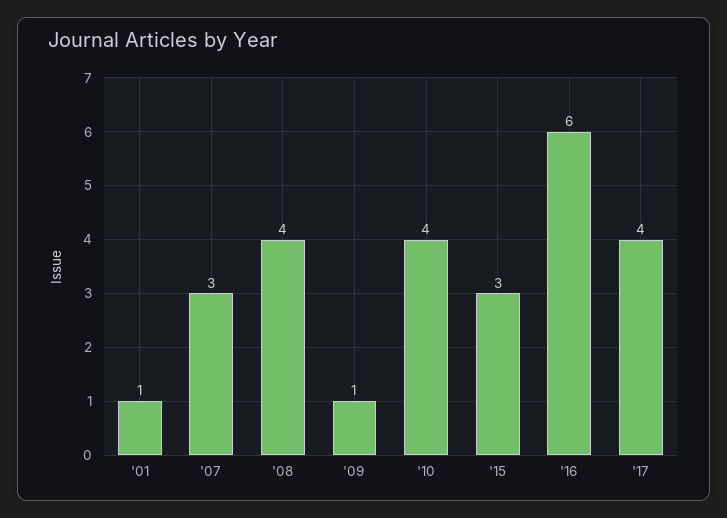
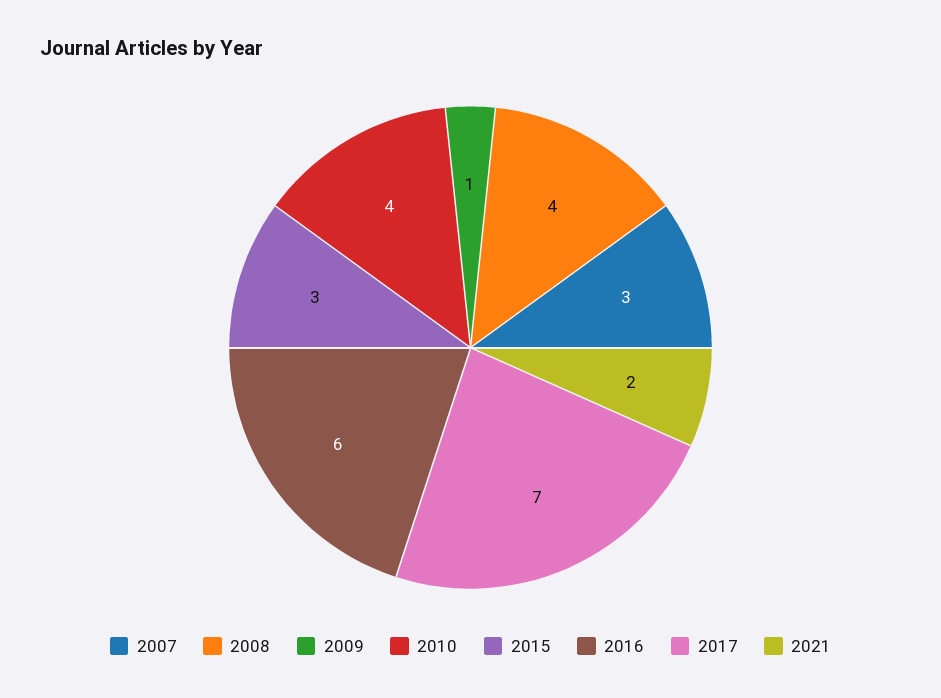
'01: 1 -> none
'17: 4 -> 7
2021: none -> 2

